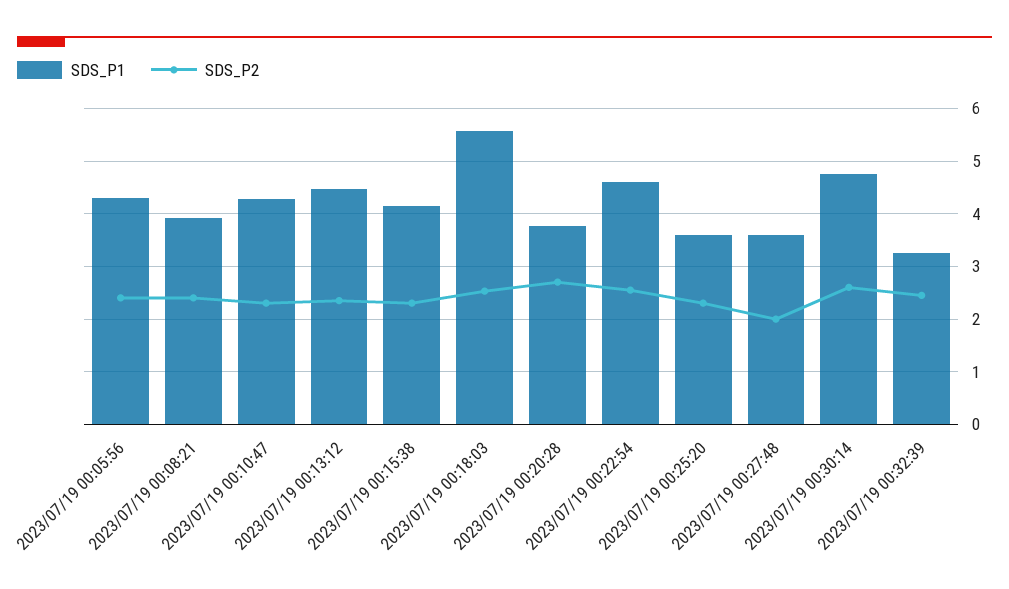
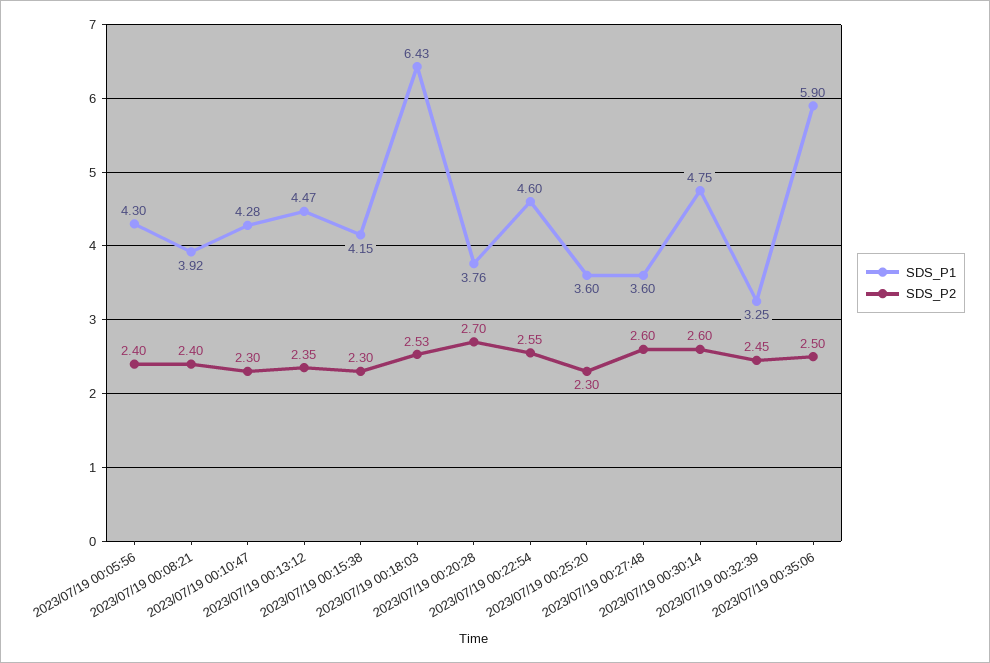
SDS_P1, 2023/07/19 00:18:03: 5.6 -> 6.43
SDS_P2, 2023/07/19 00:27:48: 2 -> 2.6
SDS_P1, 2023/07/19 00:35:06: none -> 5.9
SDS_P2, 2023/07/19 00:35:06: none -> 2.5

